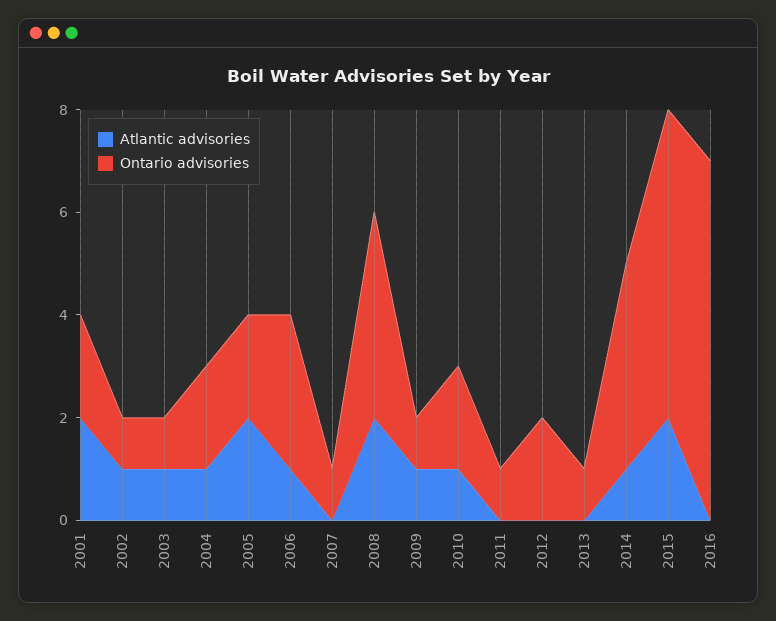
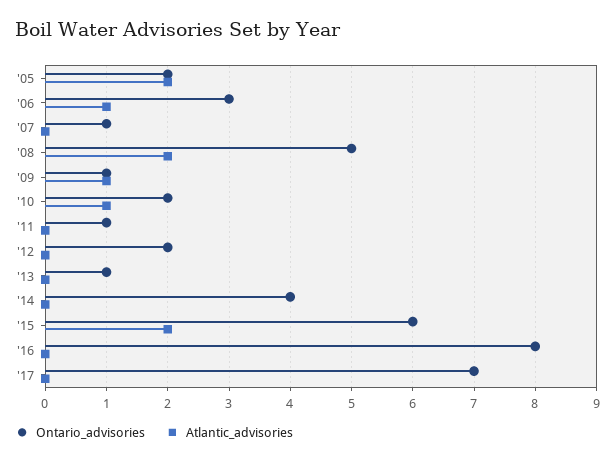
Atlantic advisories, 2001: 2 -> none
Ontario advisories, 2001: 2 -> none
Atlantic advisories, 2002: 1 -> none
Ontario advisories, 2002: 1 -> none
Atlantic advisories, 2003: 1 -> none
Ontario advisories, 2003: 1 -> none
Atlantic advisories, 2004: 1 -> none
Ontario advisories, 2004: 2 -> none
Ontario advisories, 2008: 4 -> 5
Atlantic advisories, 2014: 1 -> 0
Ontario advisories, 2016: 7 -> 8
Ontario advisories, '17: none -> 7
Atlantic advisories, '17: none -> 0

